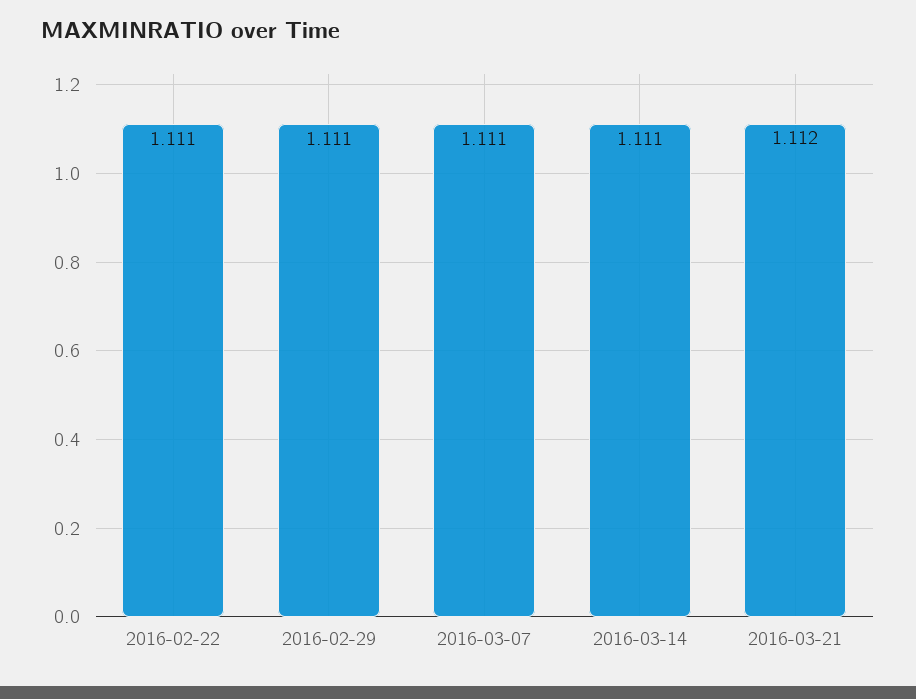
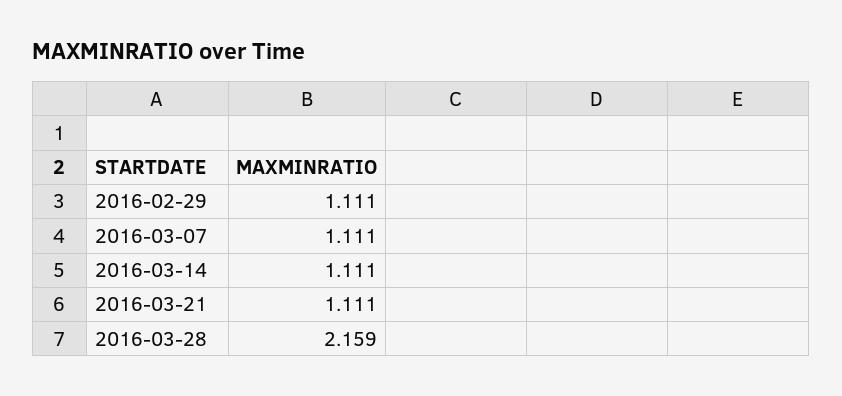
2016-02-22: 1.111 -> none
2016-03-21: 1.112 -> 1.111
2016-03-28: none -> 2.159

